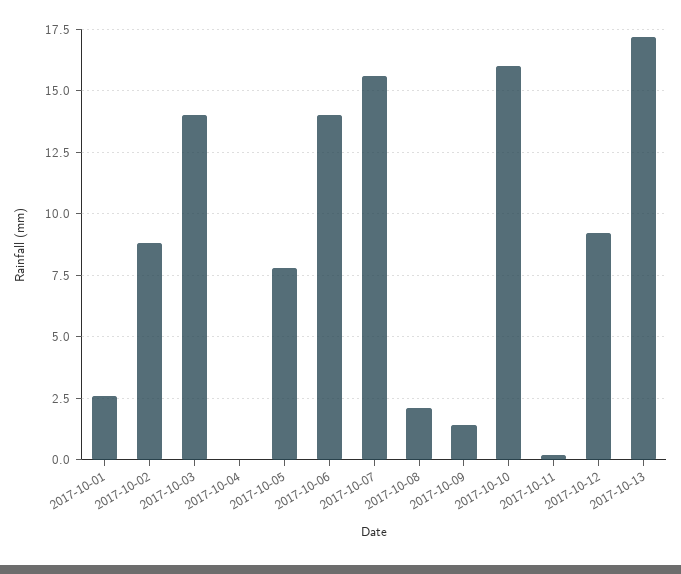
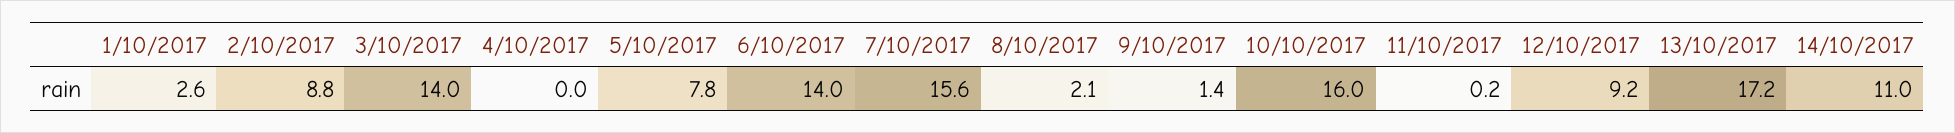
14/10/2017: none -> 11

